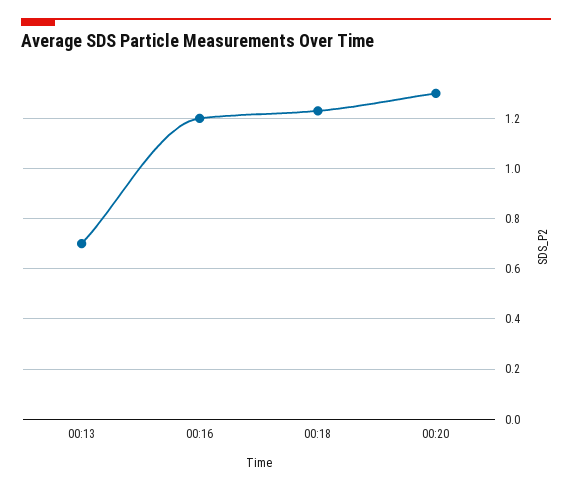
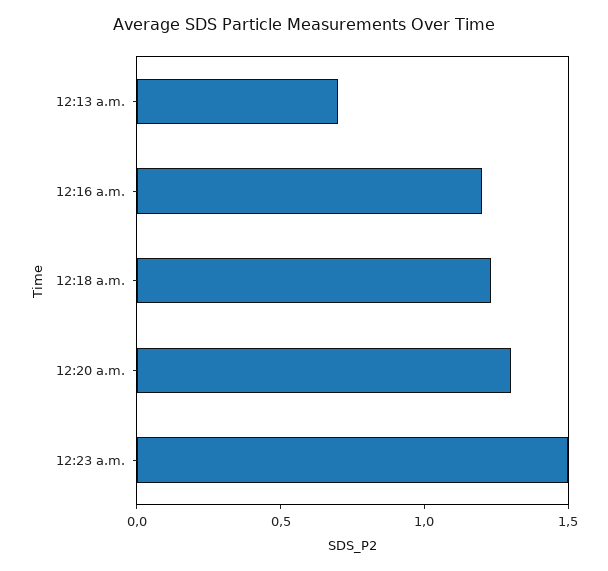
12:23 a.m.: none -> 1.5

